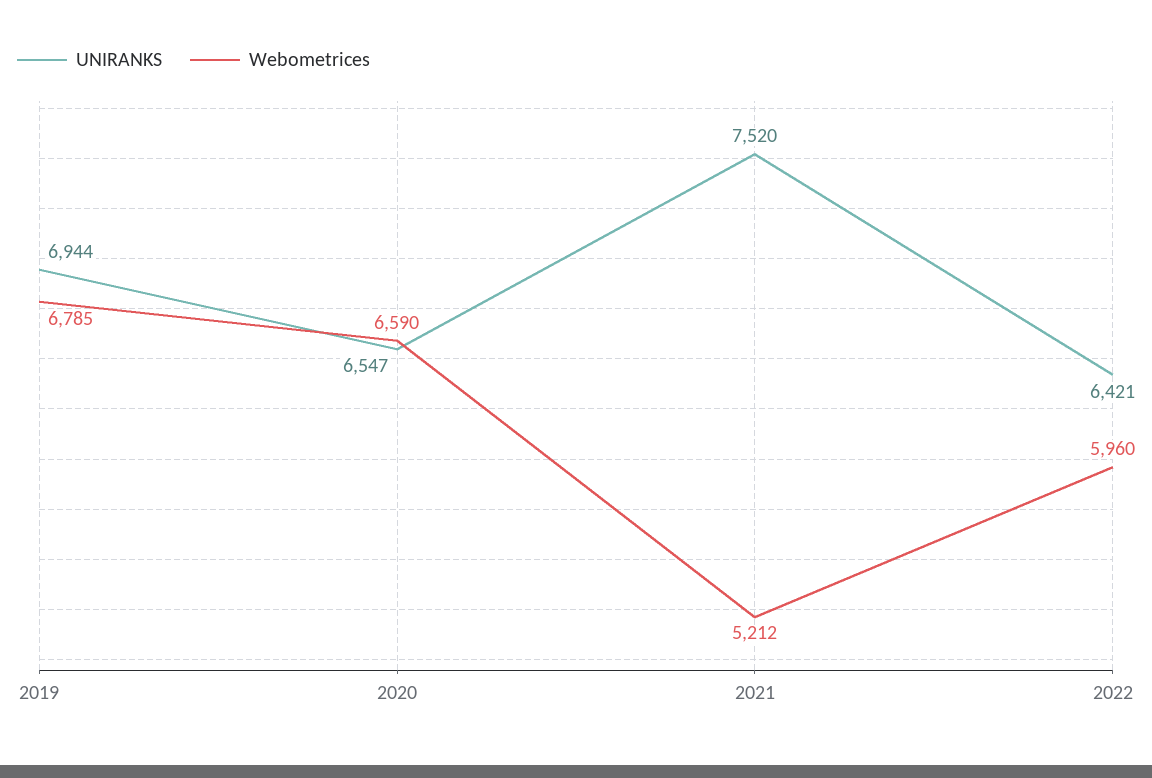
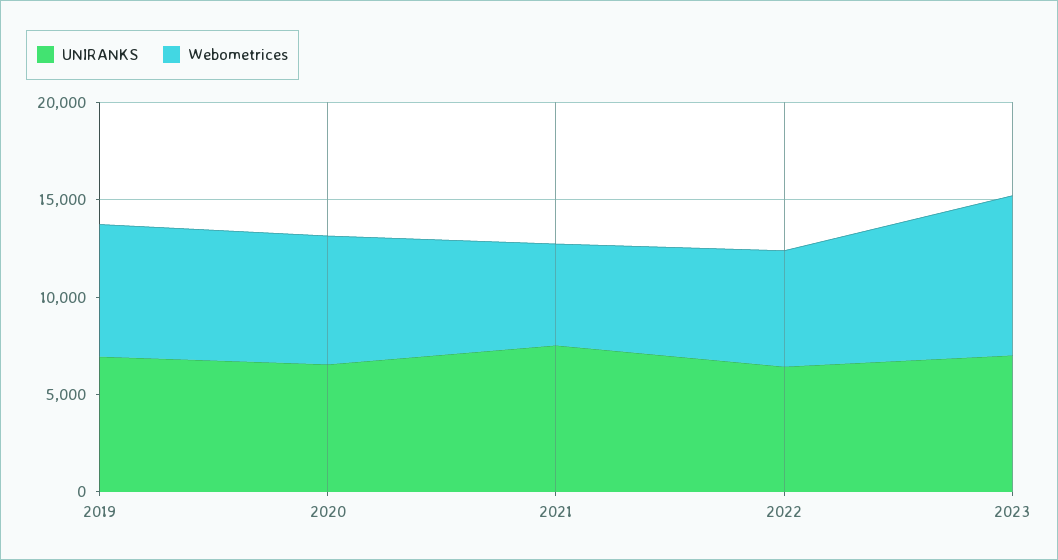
UNIRANKS, 2023: none -> 7000
Webometrices, 2023: none -> 8000

